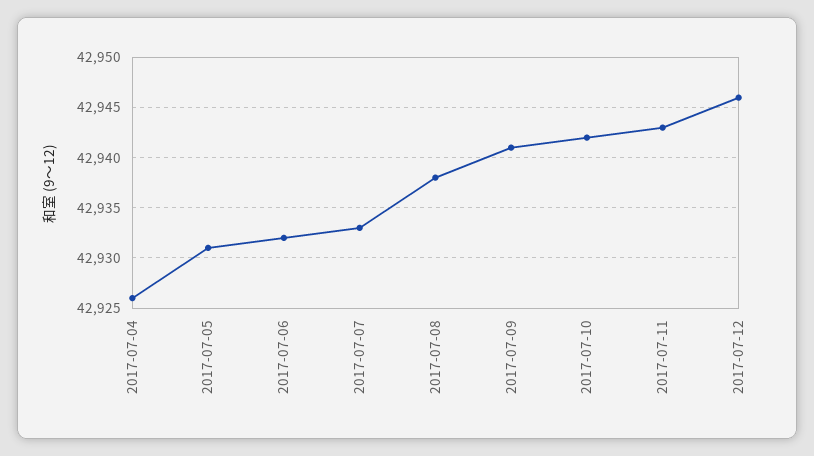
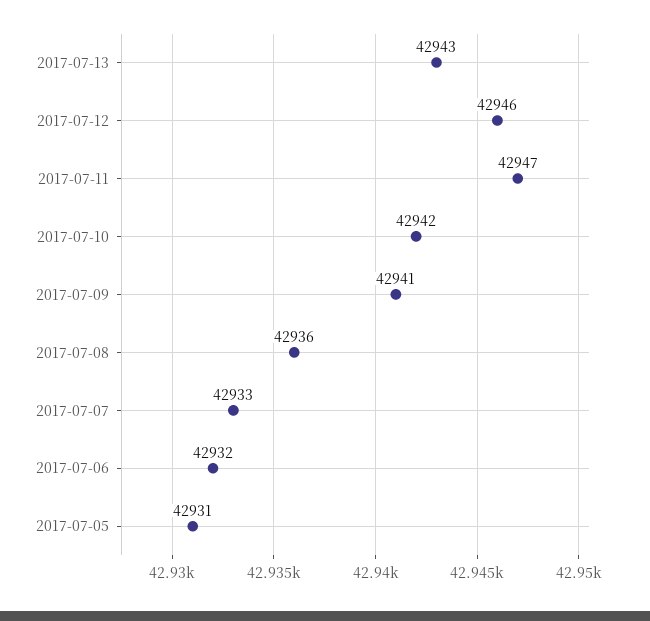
2017-07-04: 42926 -> none
2017-07-08: 42938 -> 42936
2017-07-11: 42943 -> 42947
2017-07-13: none -> 42943

